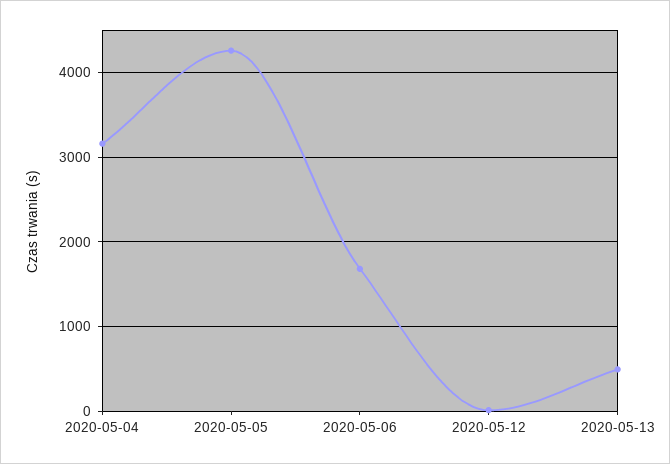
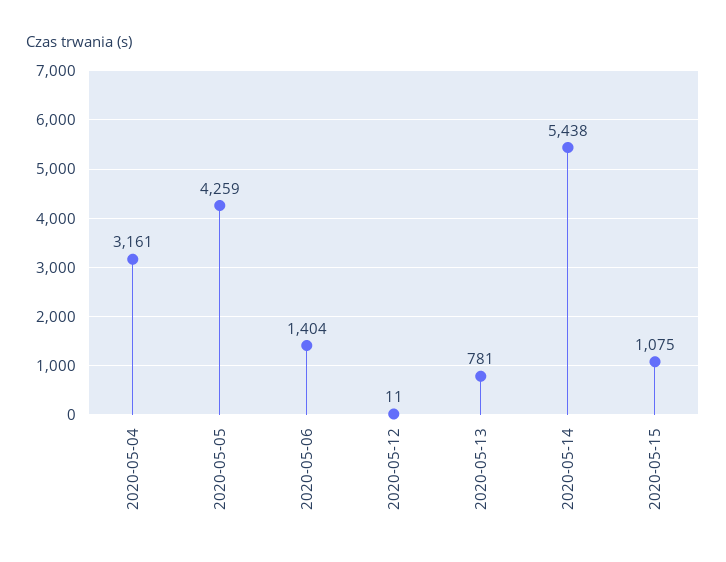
2020-05-06: 1700 -> 1404
2020-05-13: 500 -> 781
2020-05-14: none -> 5438
2020-05-15: none -> 1075

